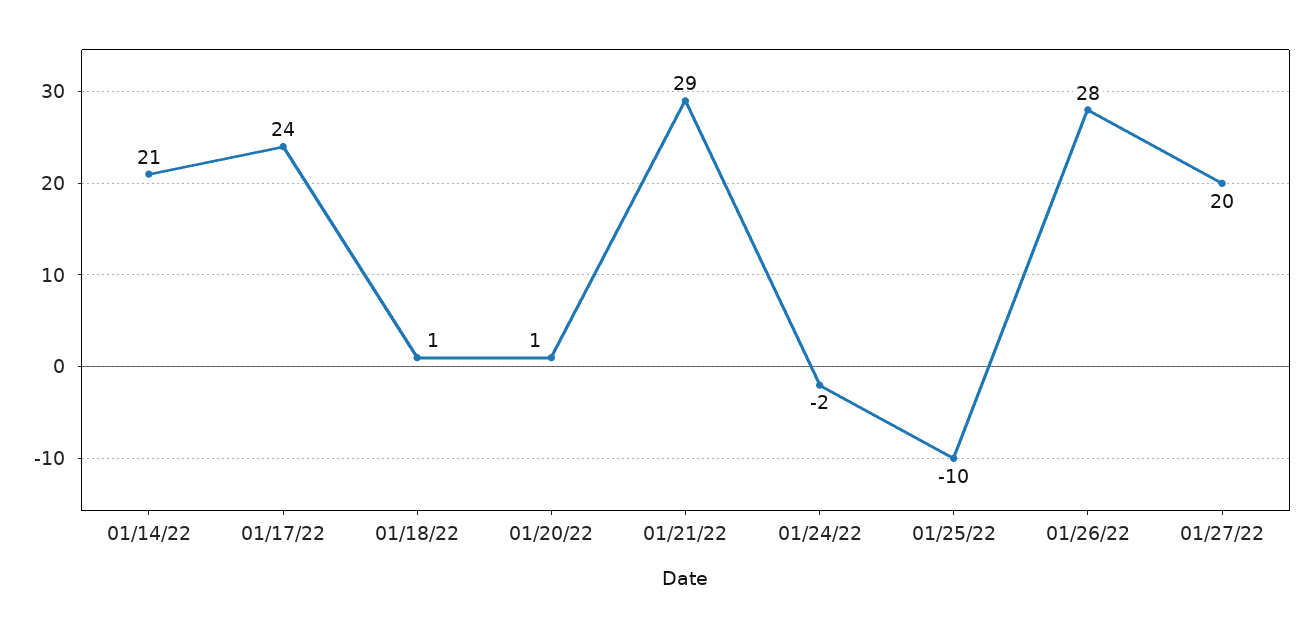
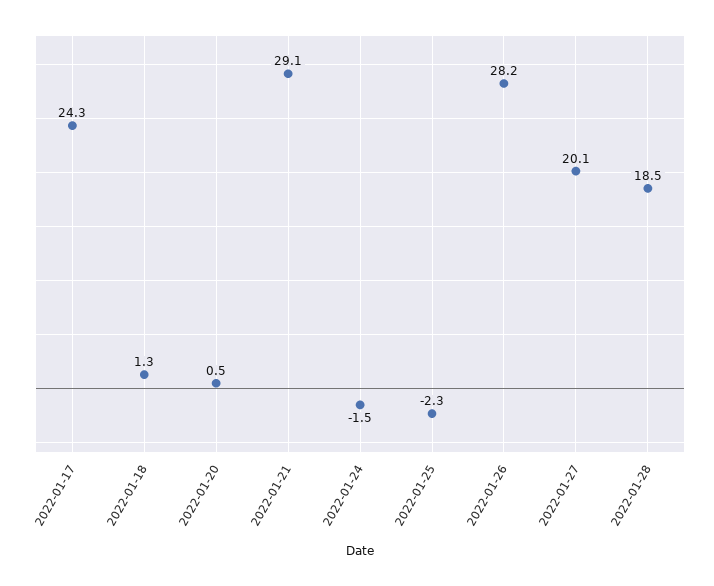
01/14/22: 21 -> none
01/25/22: -10 -> -2.3
2022-01-28: none -> 18.5

